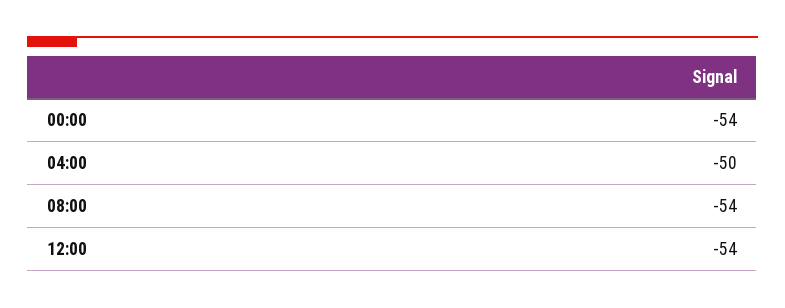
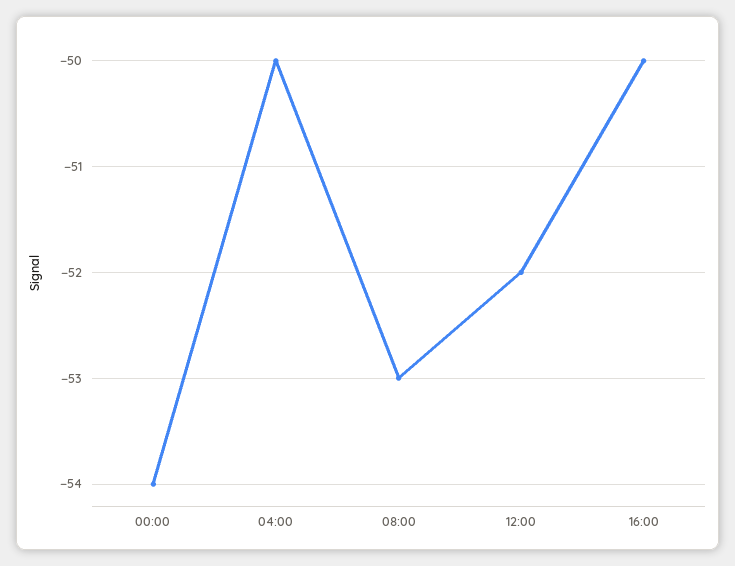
08:00: -54 -> -53
12:00: -54 -> -52
16:00: none -> -50

